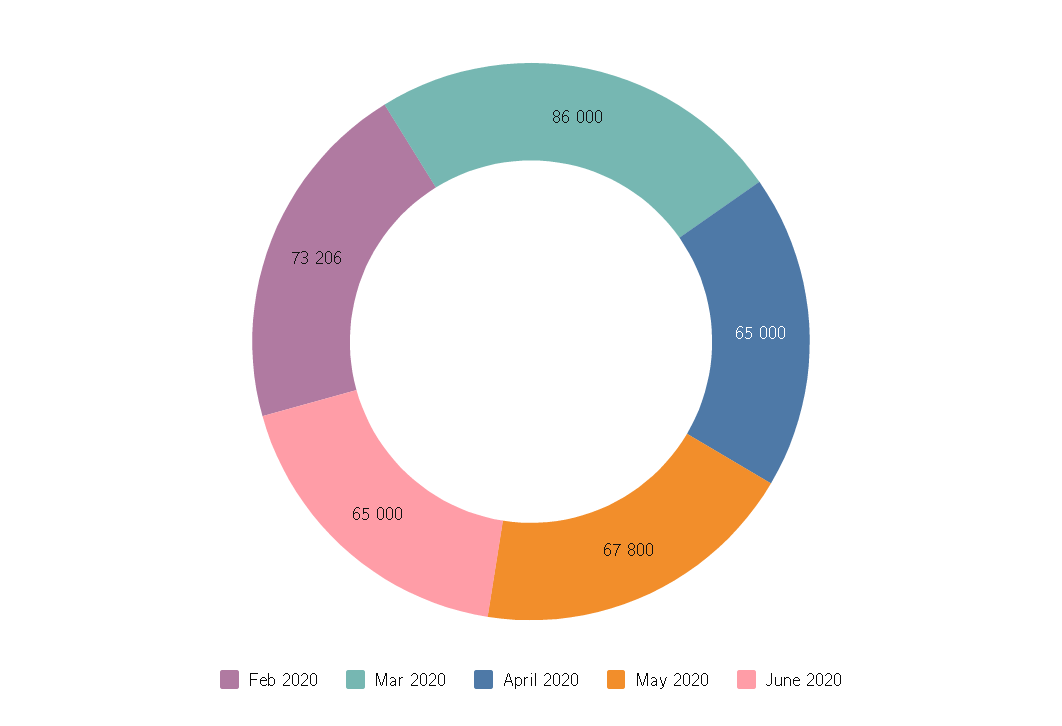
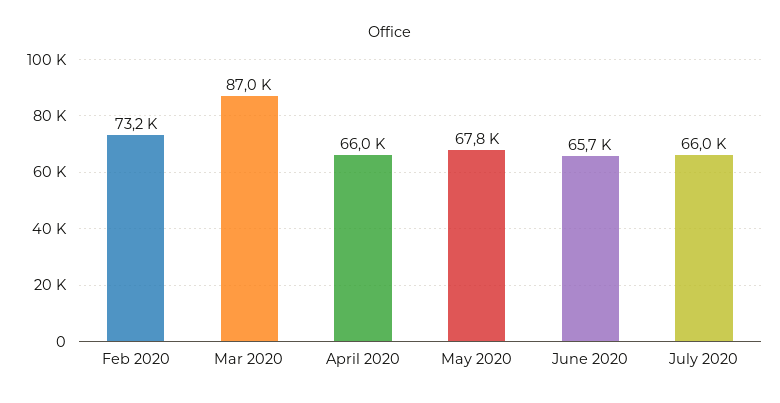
Mar 2020: 86000 -> 87000
April 2020: 65000 -> 66000
June 2020: 65000 -> 65700
July 2020: none -> 66000

